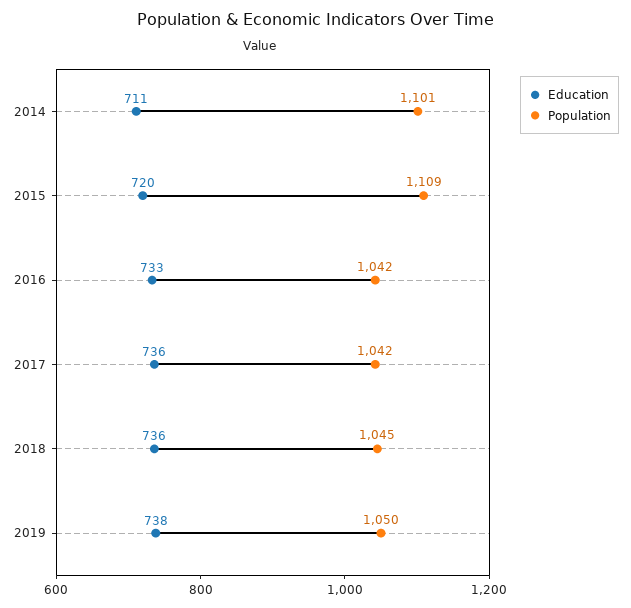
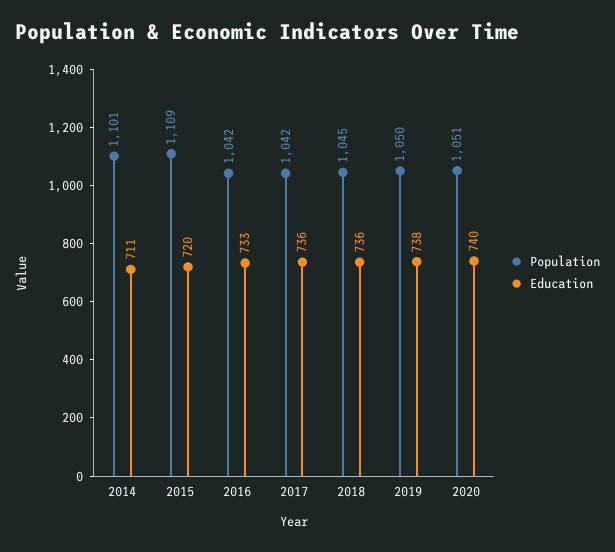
Population, 2020: none -> 1051
Education, 2020: none -> 740

